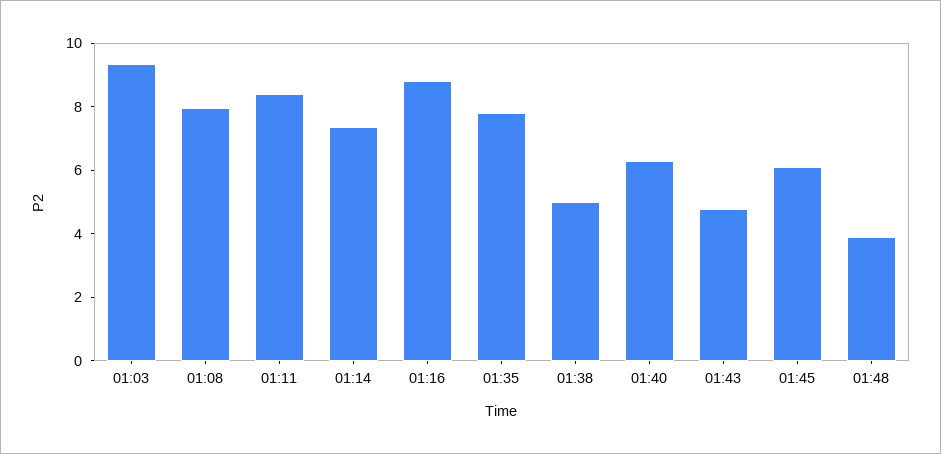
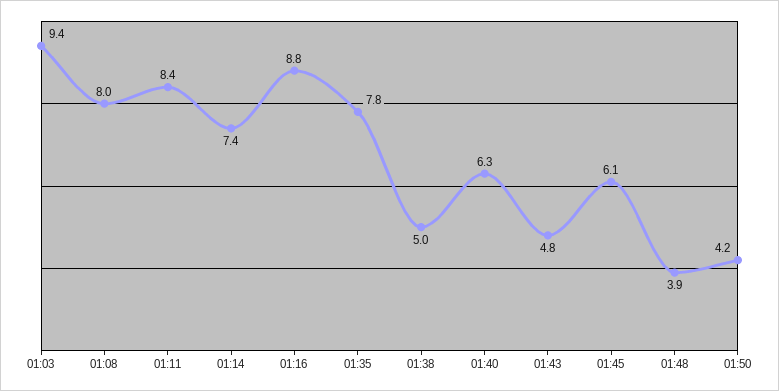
01:50: none -> 4.2

